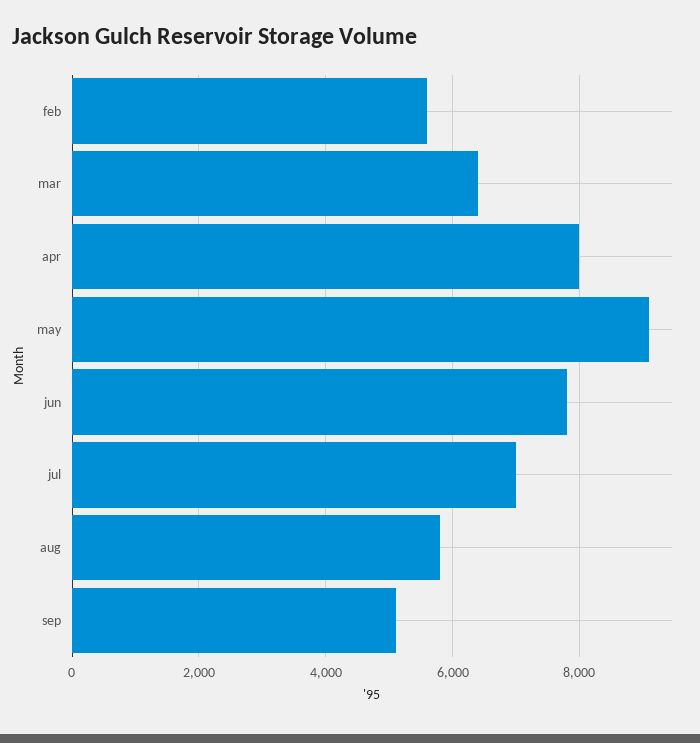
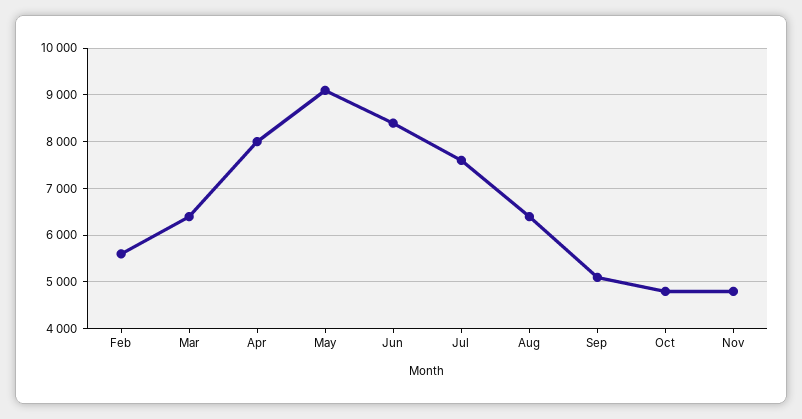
jun: 7800 -> 8400
jul: 7000 -> 7600
aug: 5800 -> 6400
Oct: none -> 4800
Nov: none -> 4800

